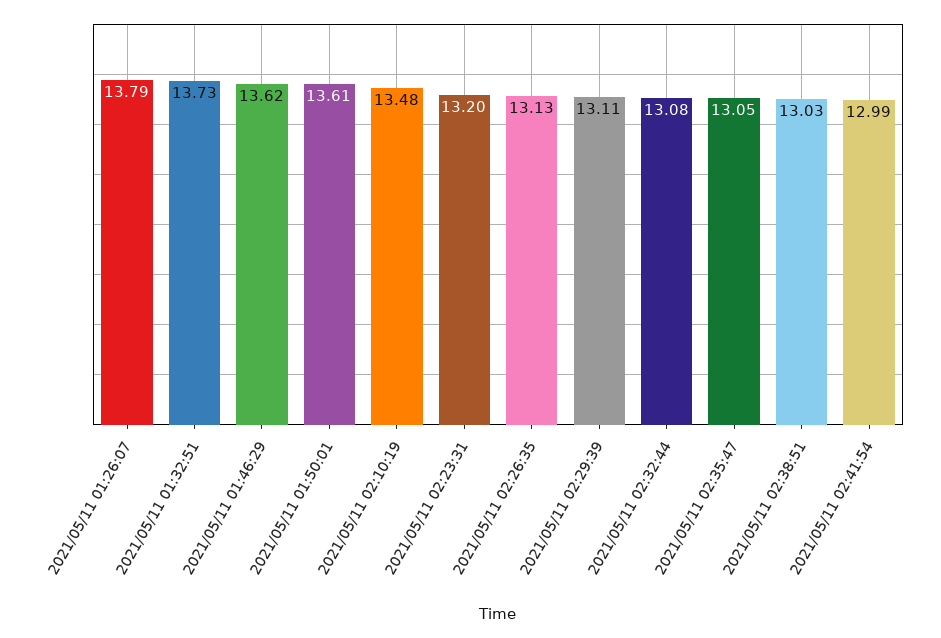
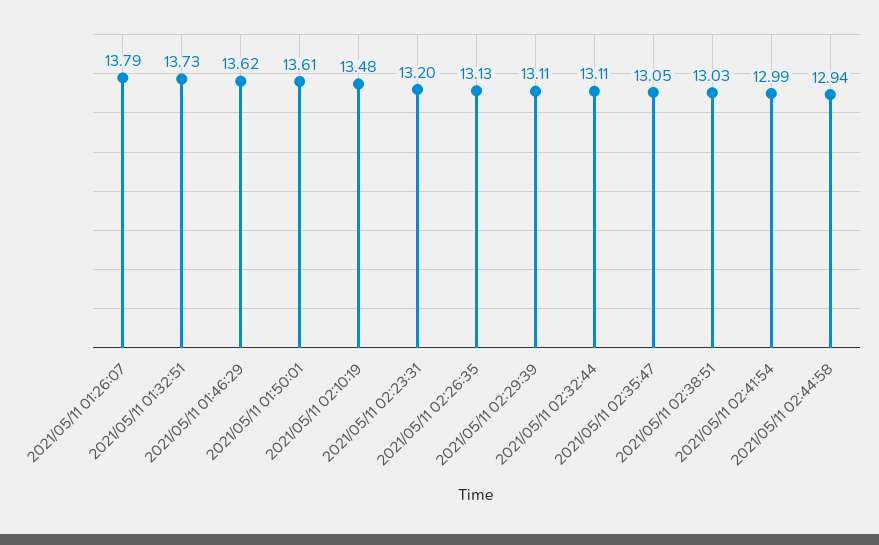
2021/05/11 02:32:44: 13.08 -> 13.11
2021/05/11 02:44:58: none -> 12.94

